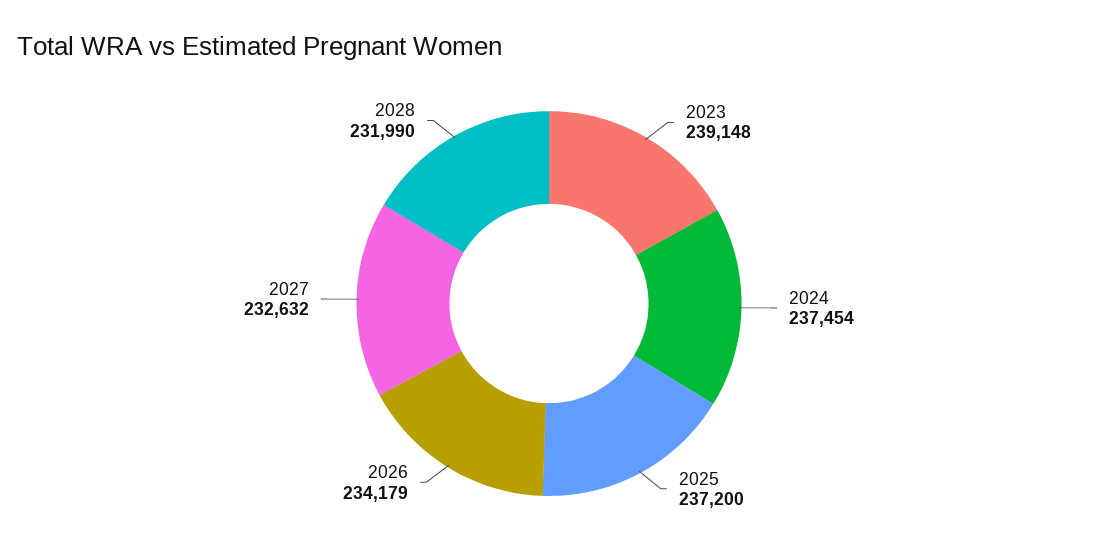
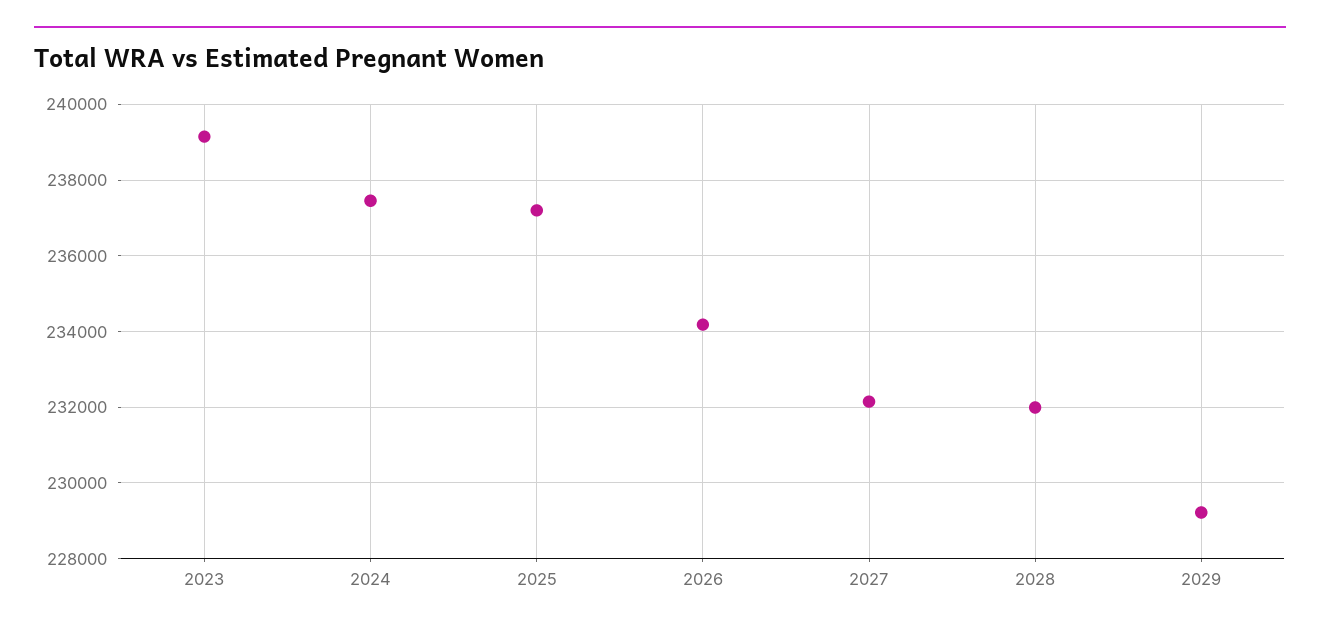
2027: 232632 -> 232200
2029: none -> 229200

